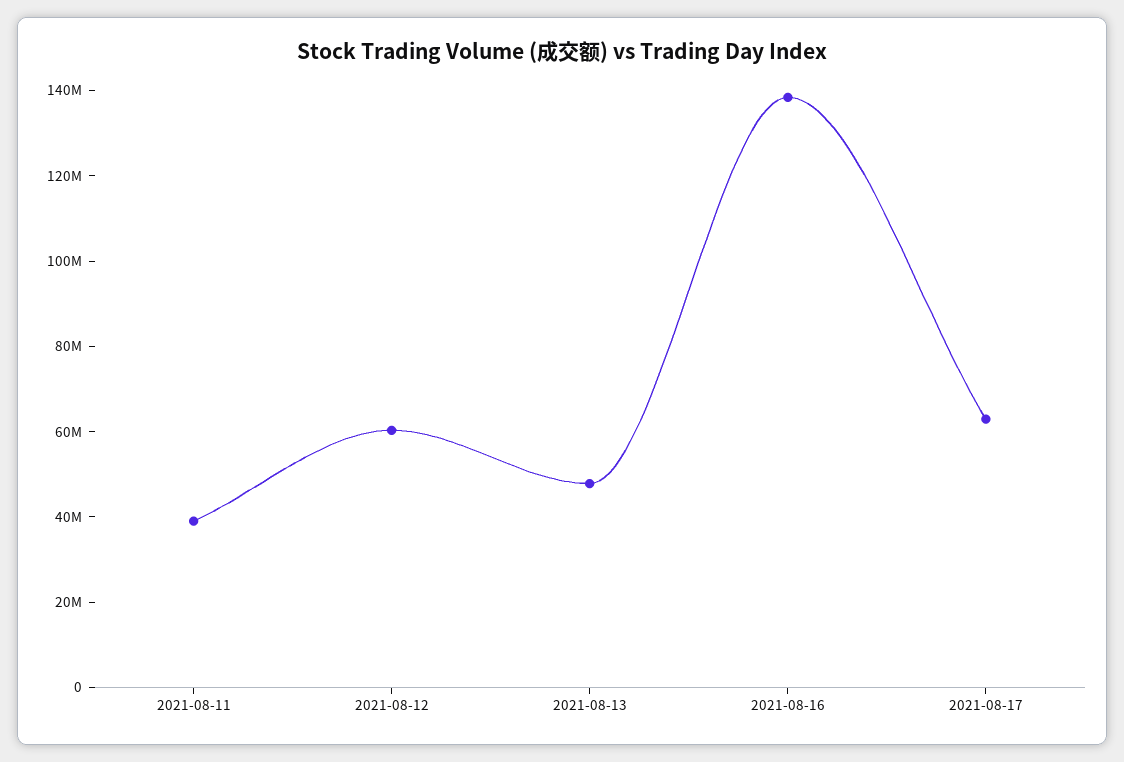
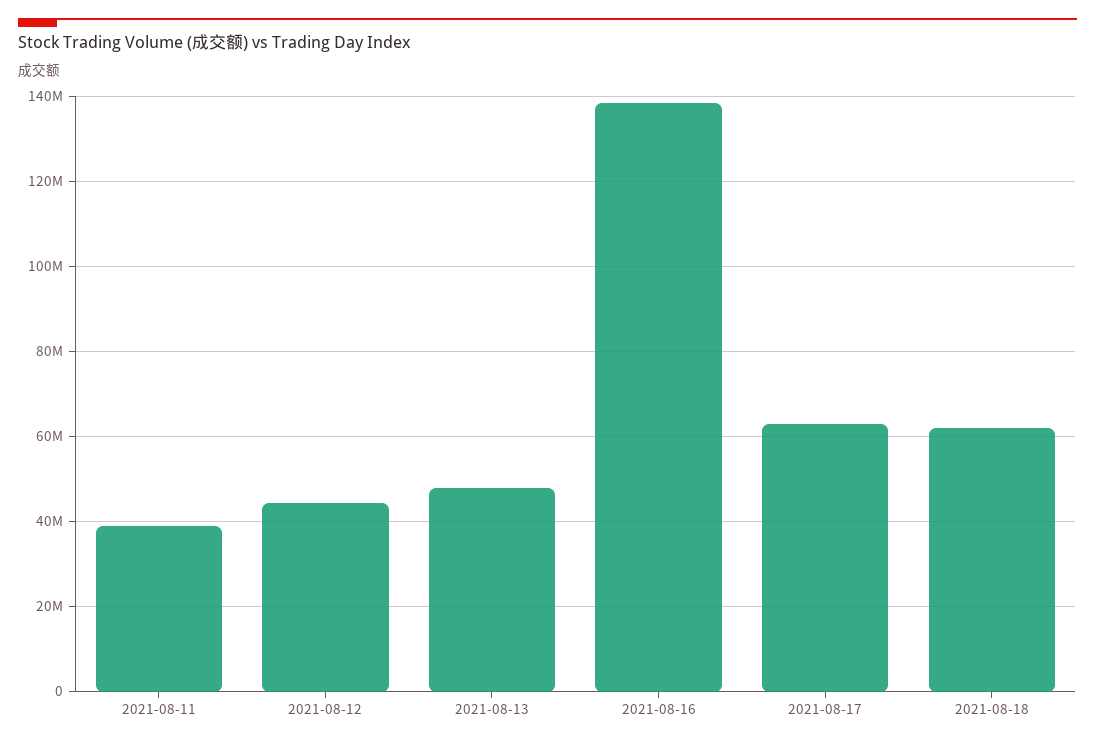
2021-08-12: 60000000 -> 44000000
2021-08-18: none -> 62000000

